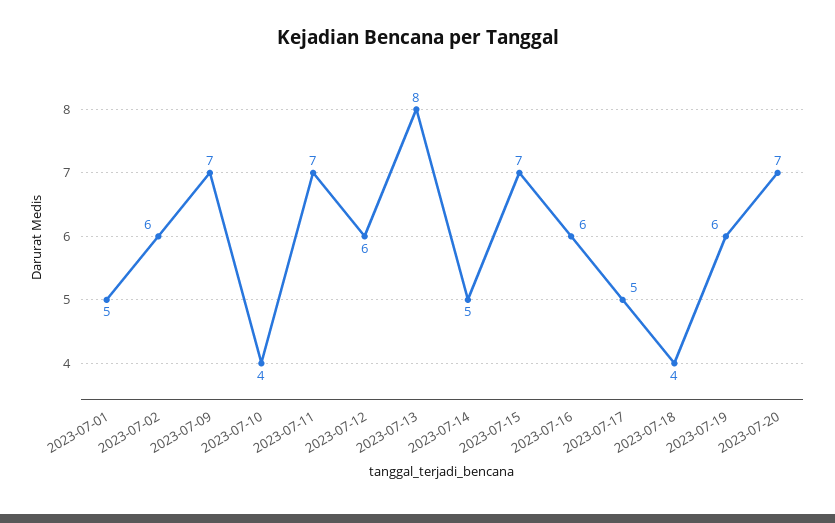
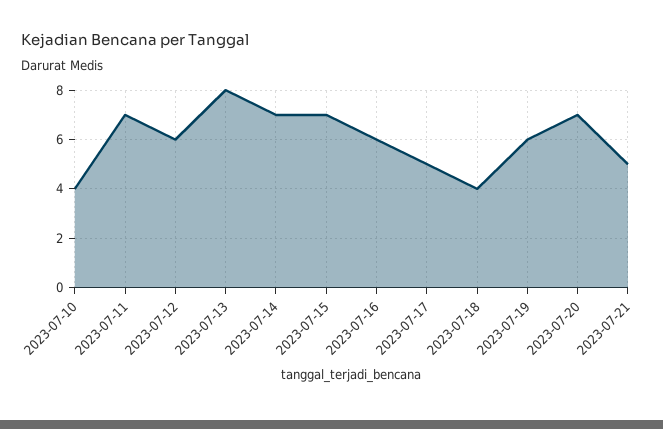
2023-07-01: 5 -> none
2023-07-02: 6 -> none
2023-07-09: 7 -> none
2023-07-14: 5 -> 7
2023-07-21: none -> 5

